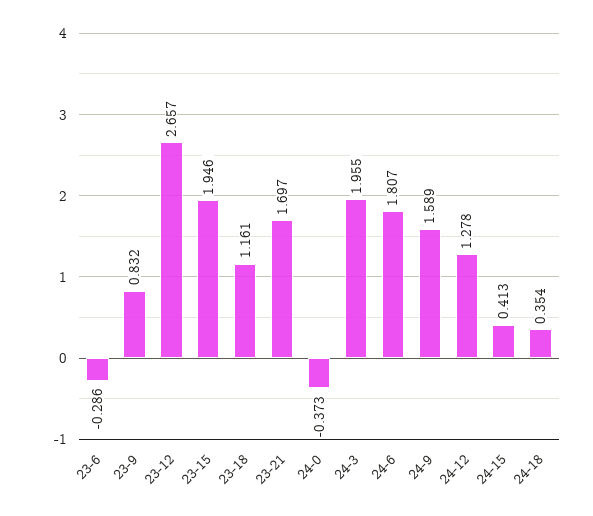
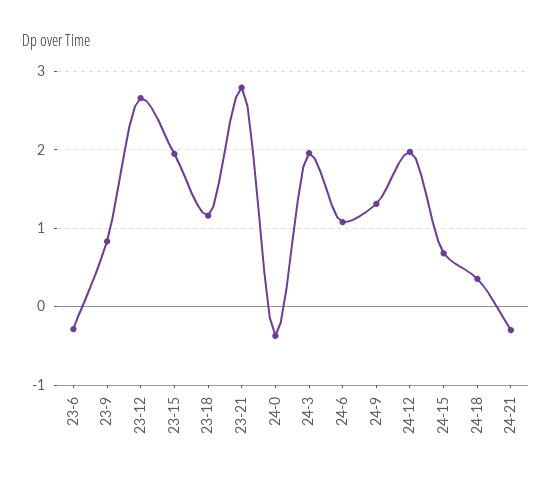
23-21: 1.697 -> 2.8
24-6: 1.807 -> 1.1
24-9: 1.589 -> 1.3
24-12: 1.278 -> 2
24-15: 0.413 -> 0.7
24-21: none -> -0.3

